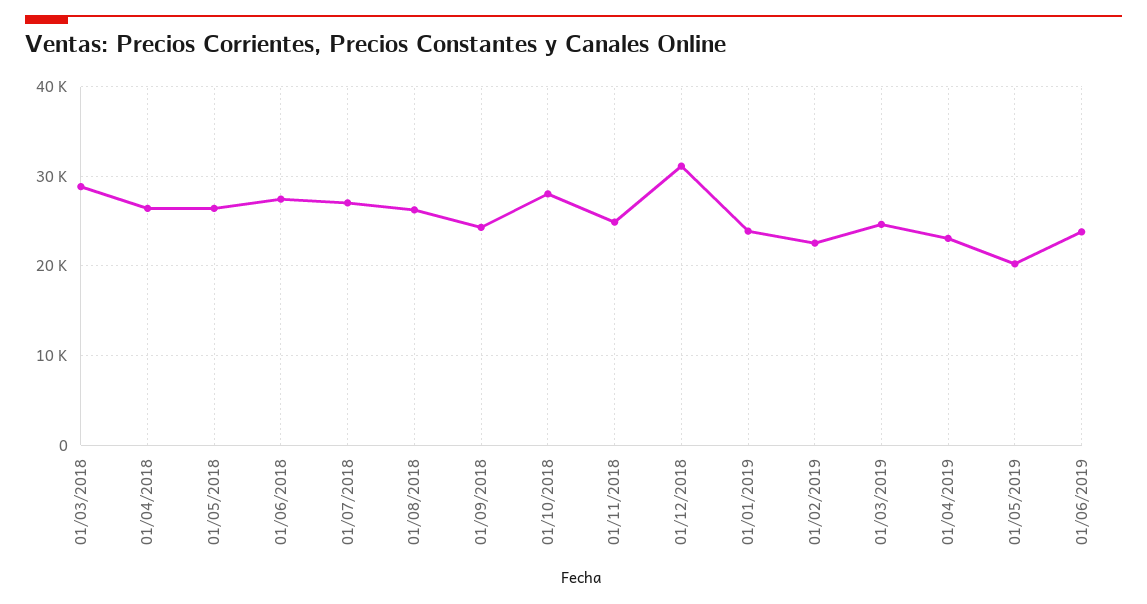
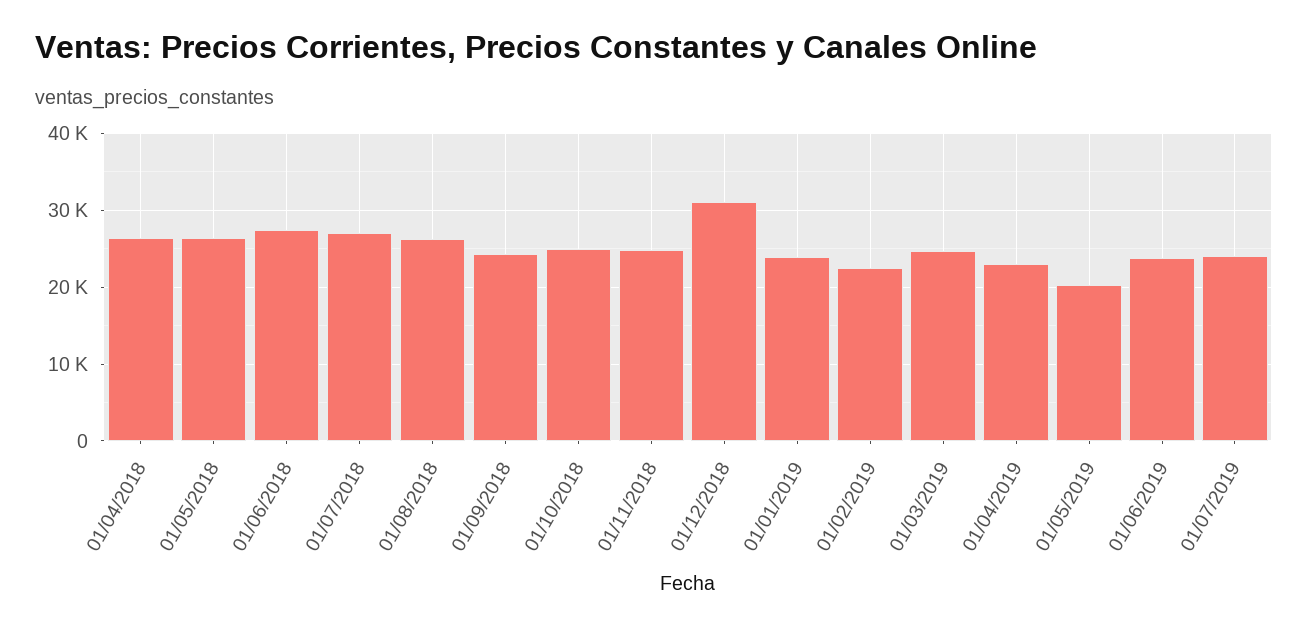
01/03/2018: 29000 -> none
01/10/2018: 28000 -> 25000
01/07/2019: none -> 24000

